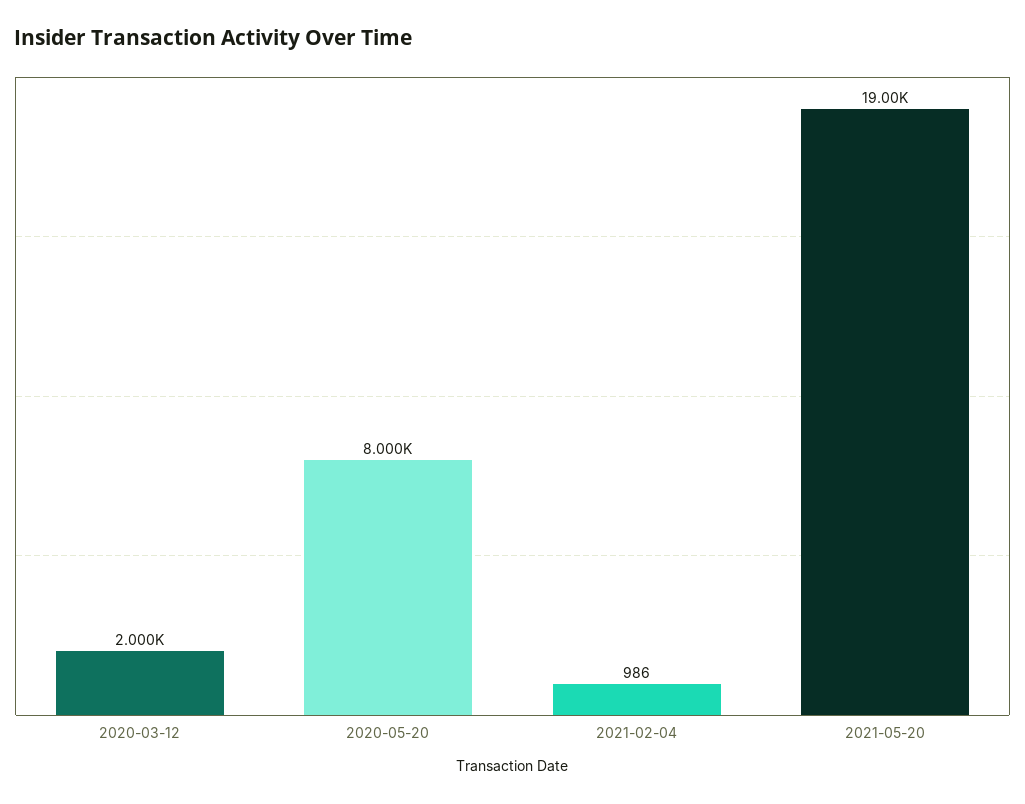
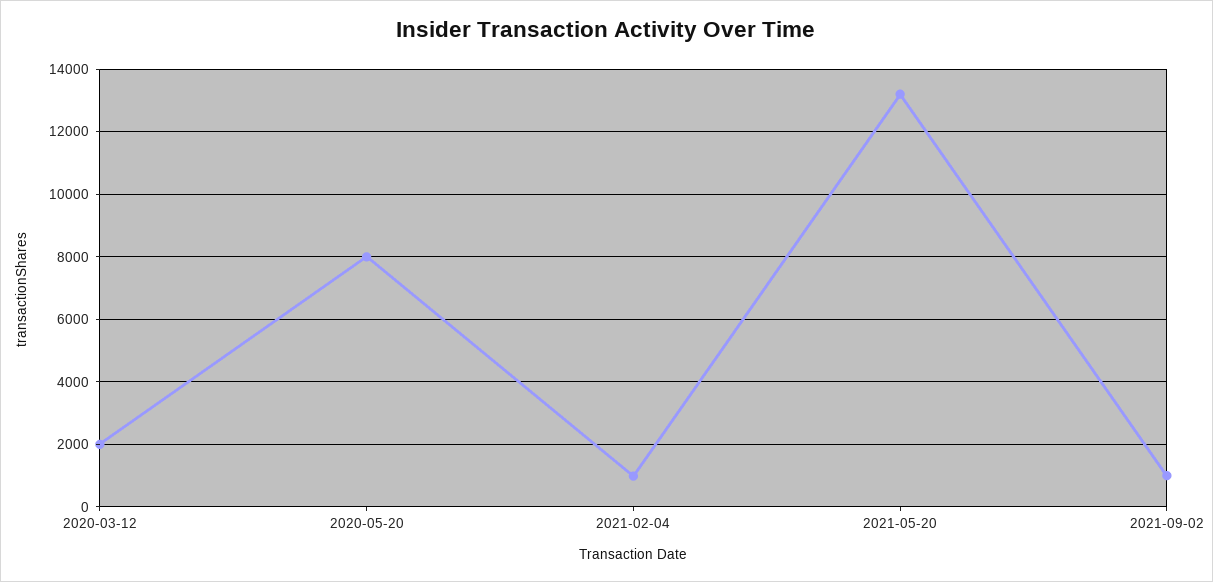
2021-05-20: 19000 -> 13200
2021-09-02: none -> 1000

